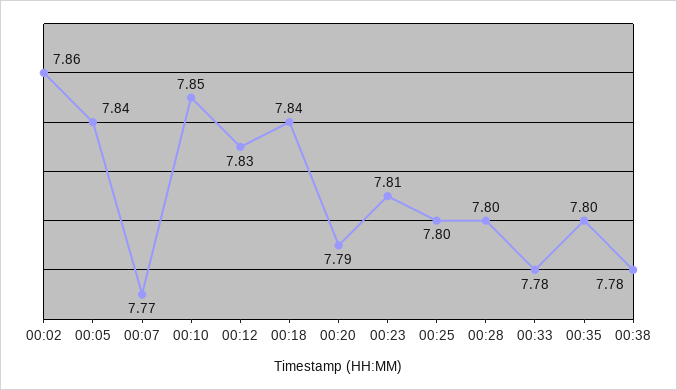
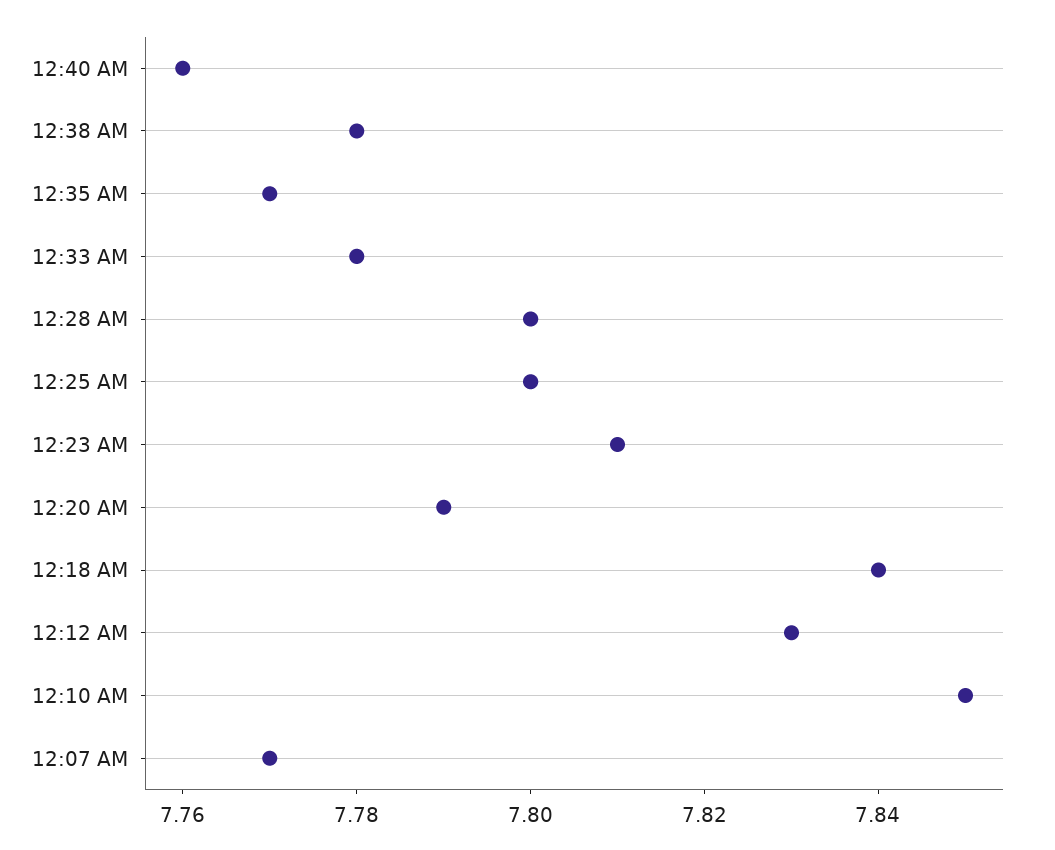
00:02: 7.86 -> none
00:05: 7.84 -> none
00:35: 7.8 -> 7.77
12:40 AM: none -> 7.76

